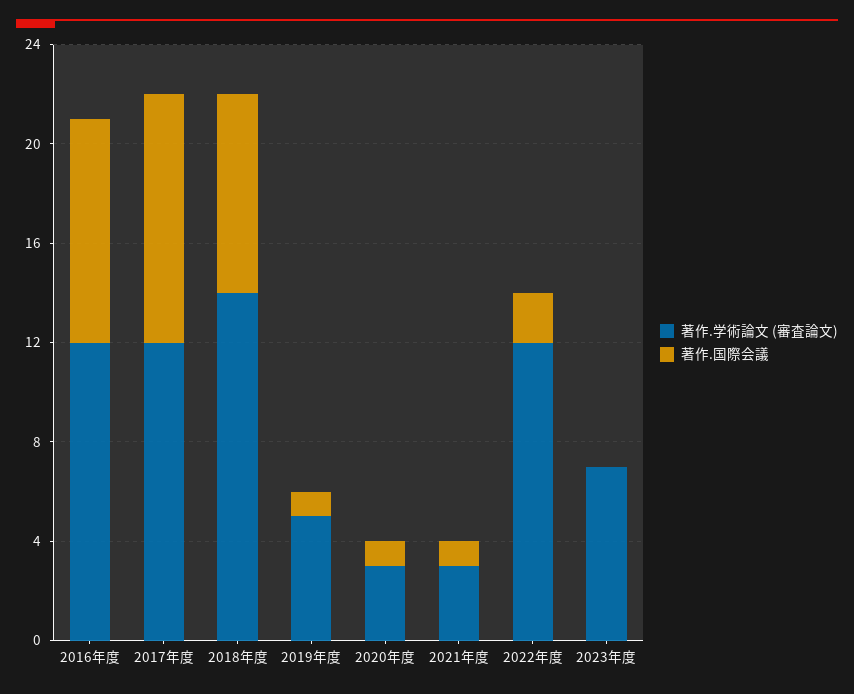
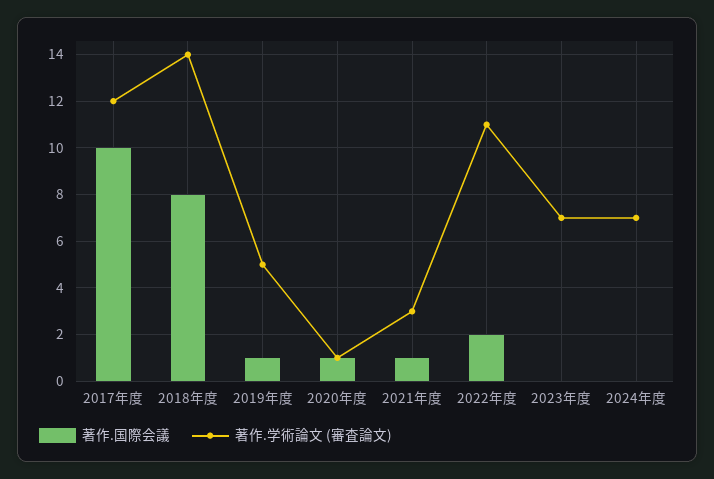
著作.学術論文 (審査論文), 2016年度: 12 -> none
著作.国際会議, 2016年度: 9 -> none
著作.学術論文 (審査論文), 2020年度: 3 -> 1
著作.学術論文 (審査論文), 2022年度: 12 -> 11
著作.国際会議, 2024年度: none -> 0
著作.学術論文 (審査論文), 2024年度: none -> 7

